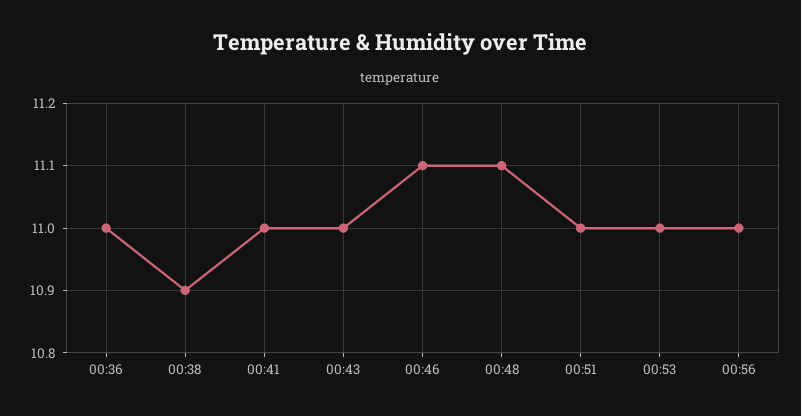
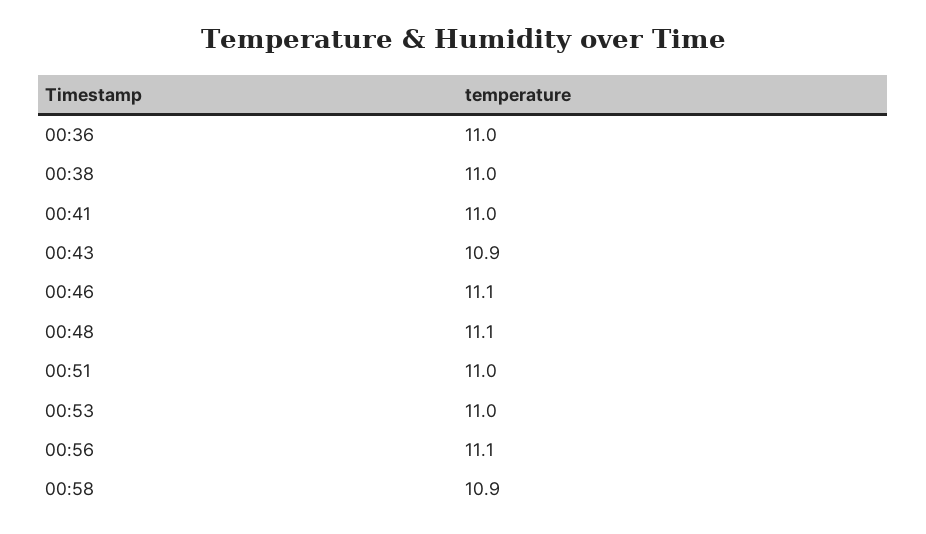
00:38: 10.9 -> 11
00:43: 11 -> 10.9
00:56: 11 -> 11.1
00:58: none -> 10.9

